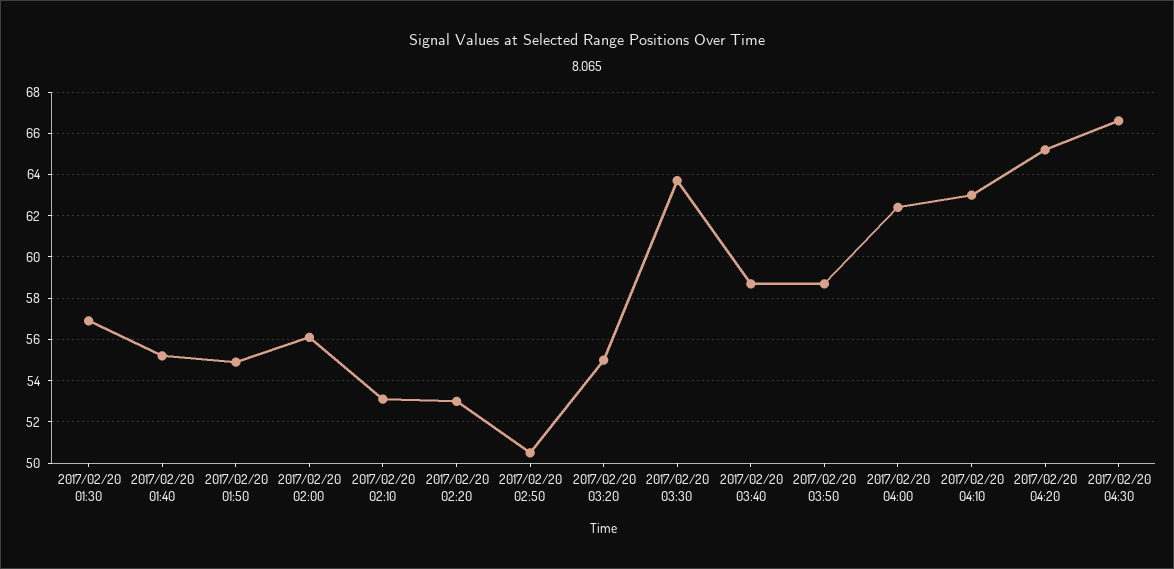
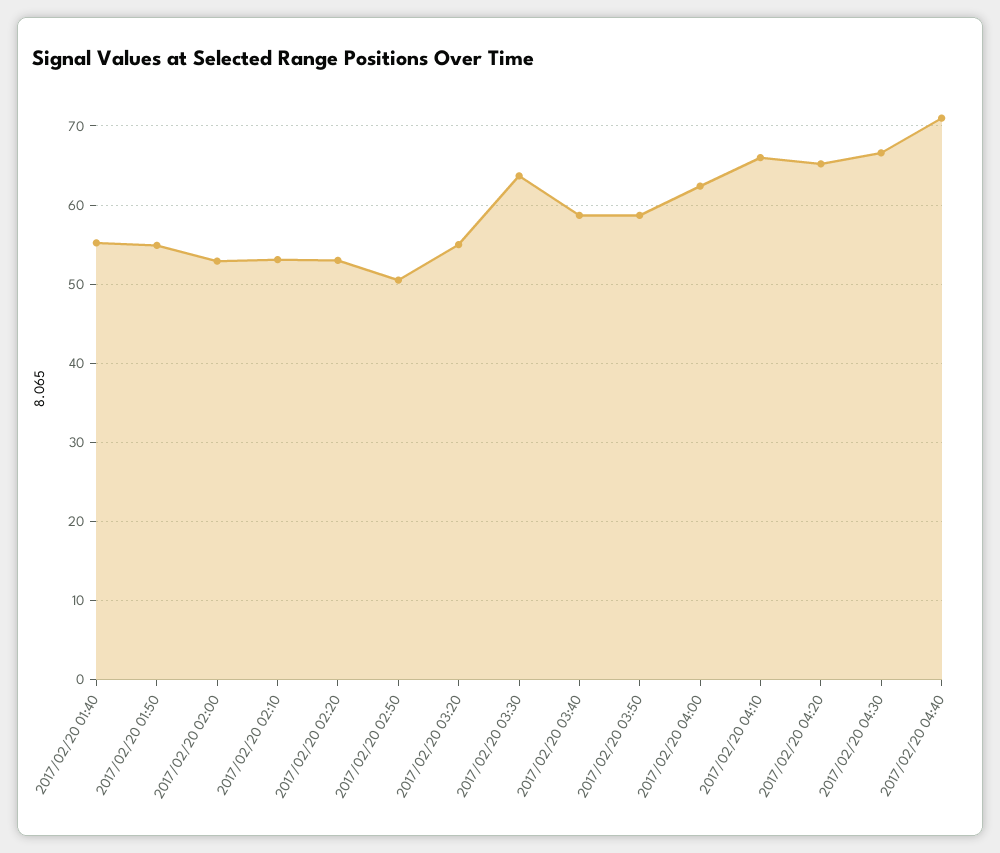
2017/02/20 01:30: 57 -> none
2017/02/20 02:00: 56 -> 53
2017/02/20 04:10: 63 -> 66
2017/02/20 04:40: none -> 71

